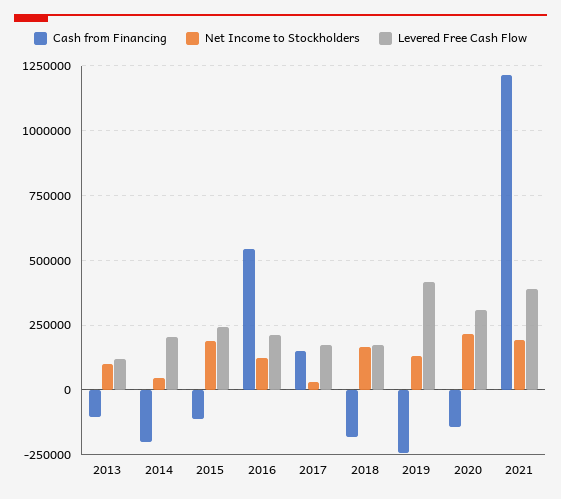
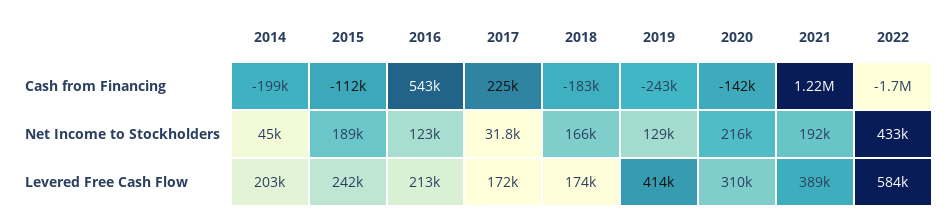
Cash from Financing, 2013: -100000 -> none
Net Income to Stockholders, 2013: 100000 -> none
Levered Free Cash Flow, 2013: 125000 -> none
Cash from Financing, 2017: 150000 -> 225000
Cash from Financing, 2022: none -> -1700000
Net Income to Stockholders, 2022: none -> 433000
Levered Free Cash Flow, 2022: none -> 584000

